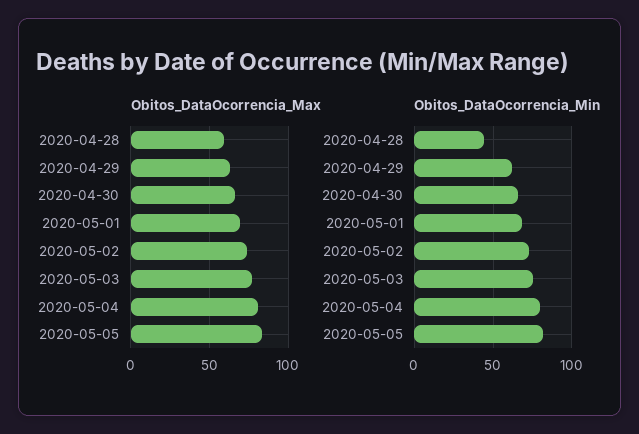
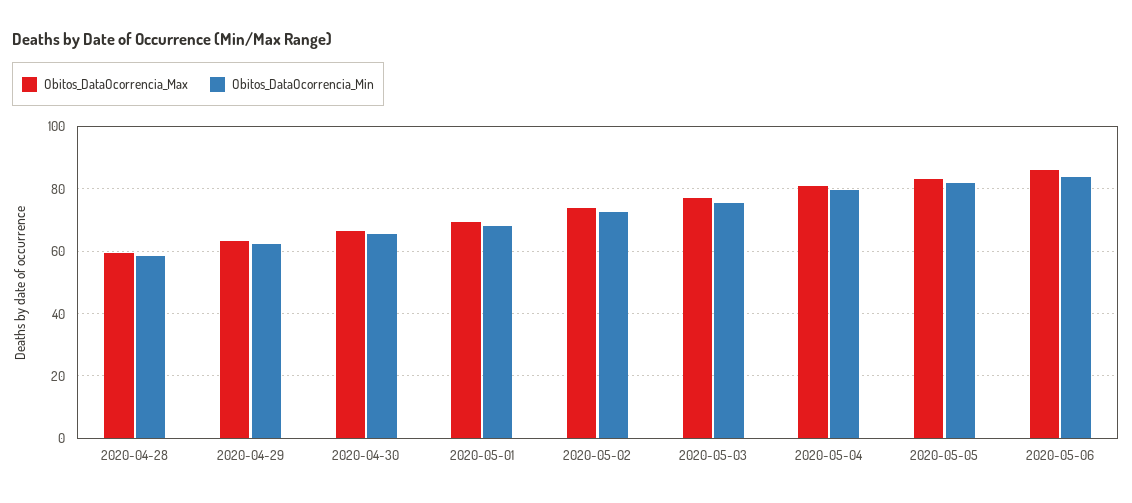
Obitos_DataOcorrencia_Min, 2020-04-28: 45 -> 58
Obitos_DataOcorrencia_Max, 2020-05-06: none -> 86
Obitos_DataOcorrencia_Min, 2020-05-06: none -> 84

